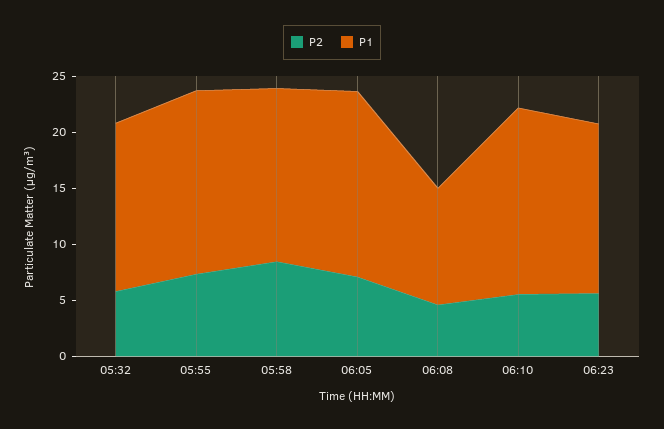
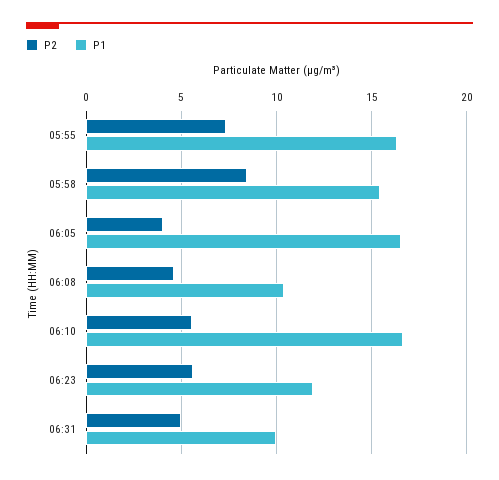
P2, 05:32: 6 -> none
P1, 05:32: 15 -> none
P2, 06:05: 7 -> 4
P1, 06:23: 15 -> 12
P2, 06:31: none -> 5
P1, 06:31: none -> 10

